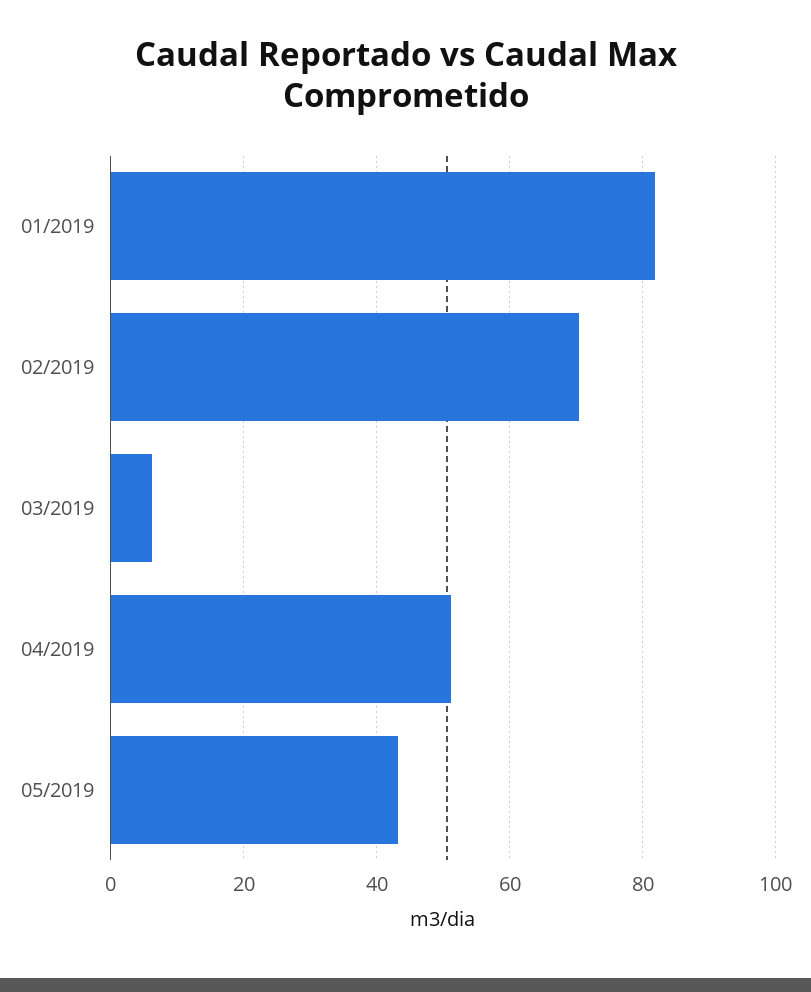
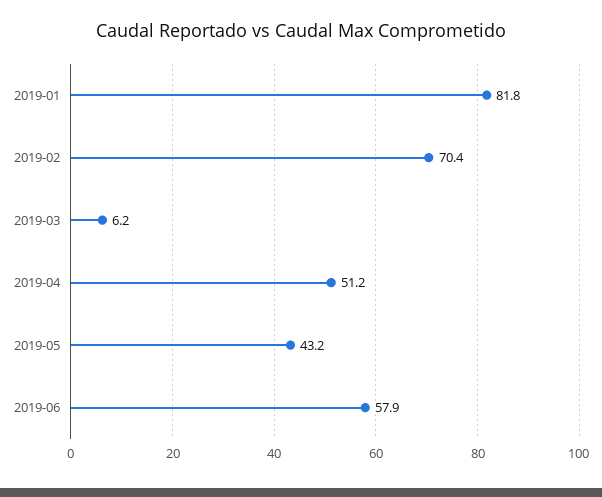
2019-06: none -> 57.9

